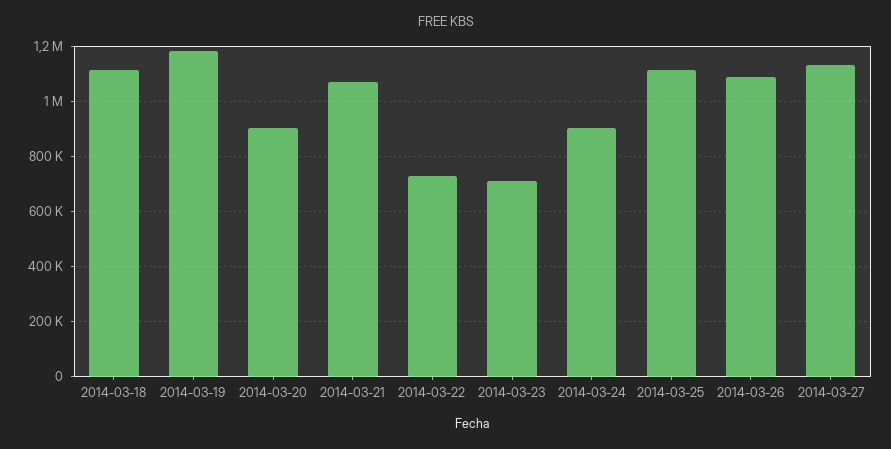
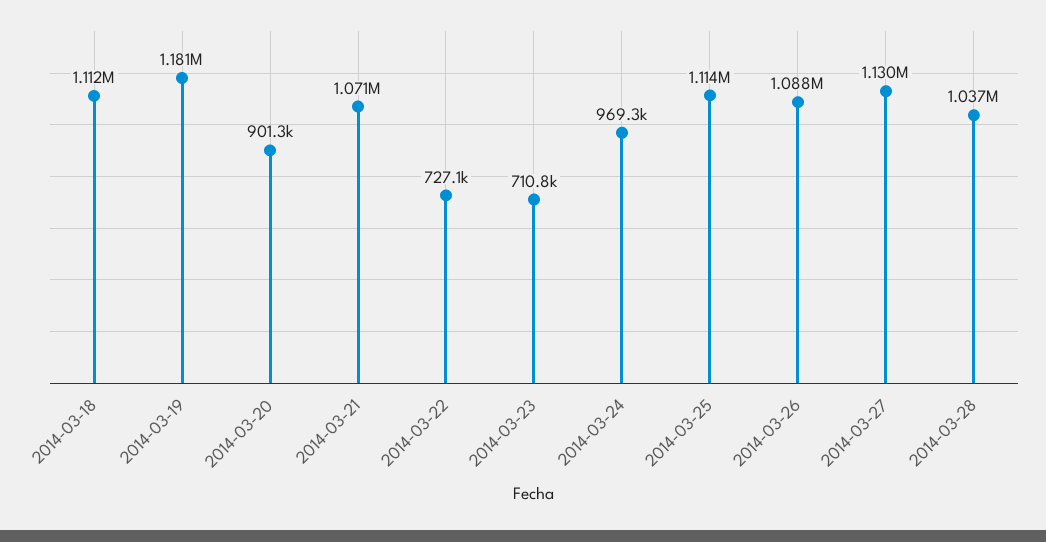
2014-03-24: 900000 -> 969300
2014-03-28: none -> 1037000

